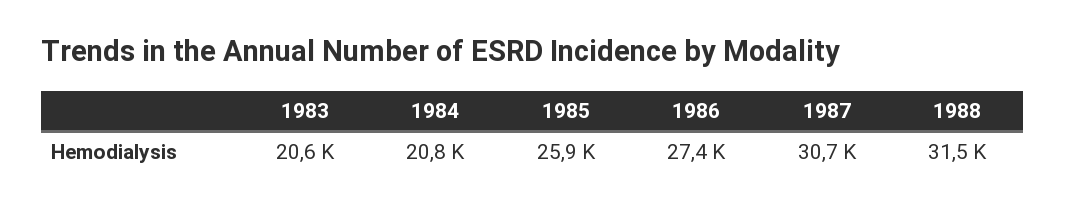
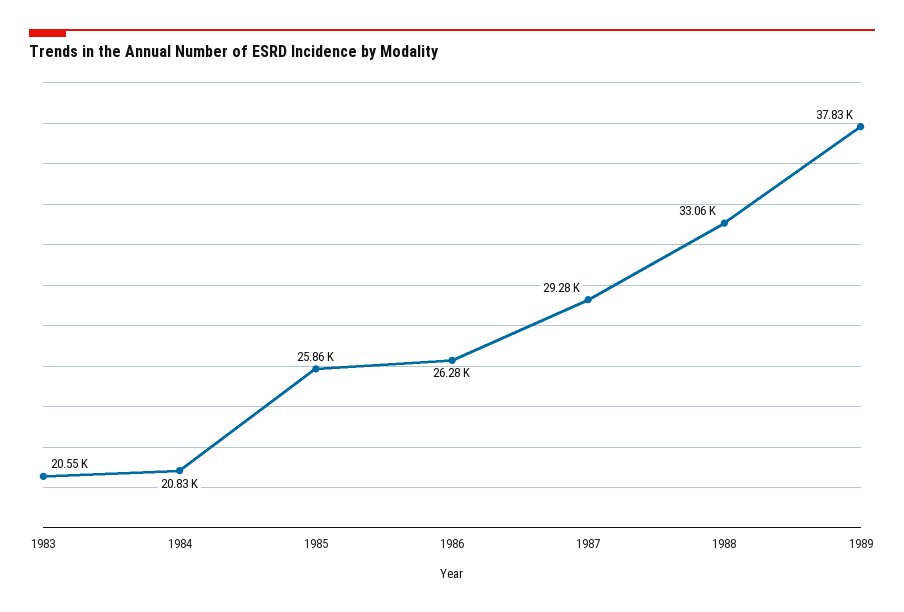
1986: 27400 -> 26280
1987: 30700 -> 29280
1988: 31500 -> 33060
1989: none -> 37830

